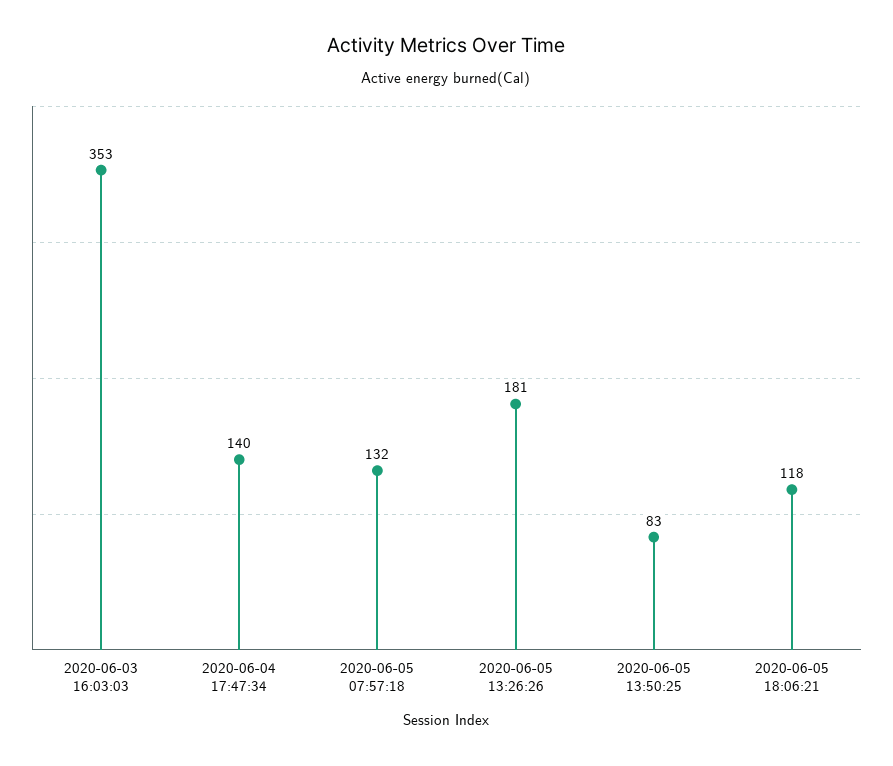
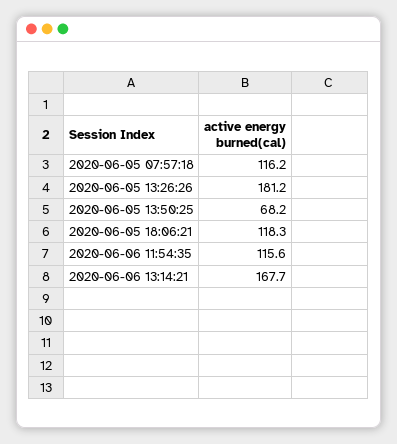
2020-06-03 16:03:03: 353 -> none
2020-06-04 17:47:34: 140 -> none
2020-06-05 07:57:18: 132 -> 116.2
2020-06-05 13:50:25: 83 -> 68.2
2020-06-06 11:54:35: none -> 115.6
2020-06-06 13:14:21: none -> 167.7

